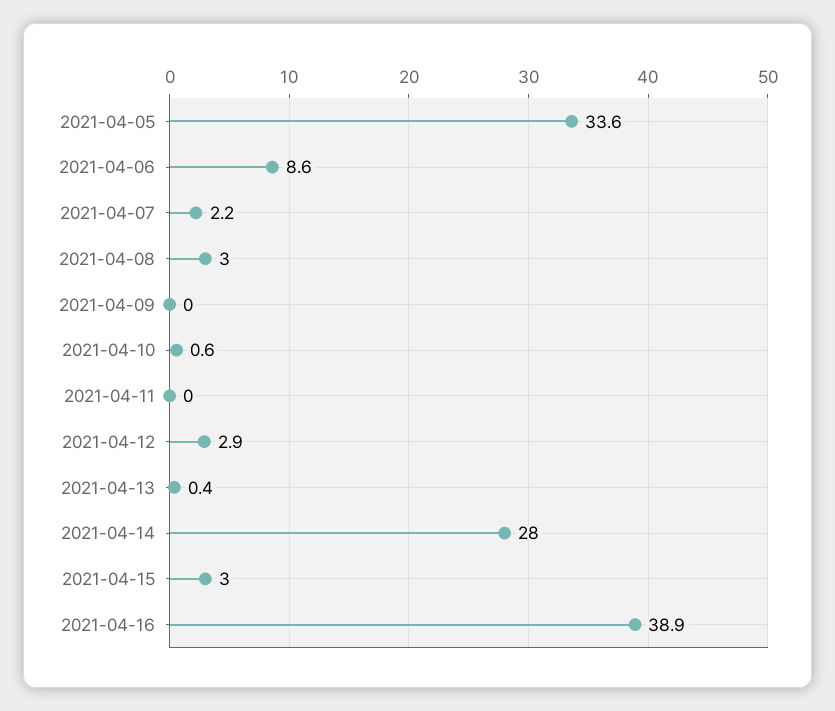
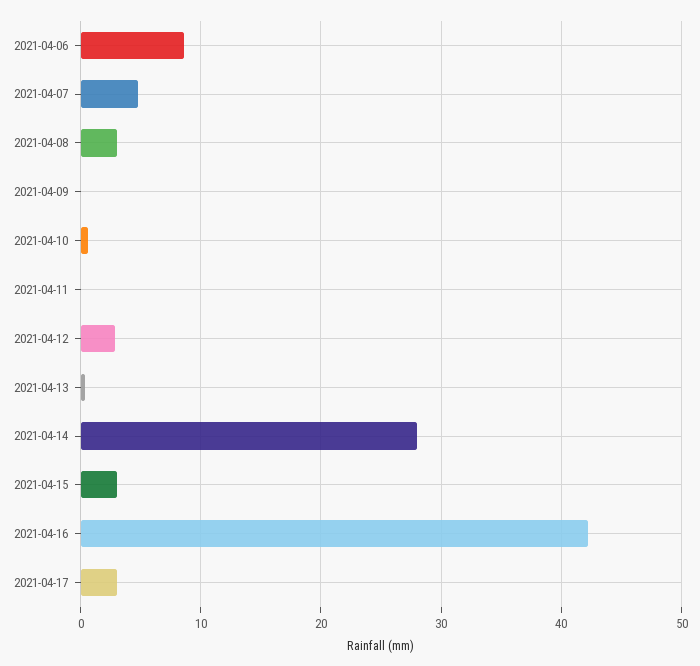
2021-04-05: 33.6 -> none
2021-04-07: 2.2 -> 5
2021-04-16: 38.9 -> 42
2021-04-17: none -> 3

